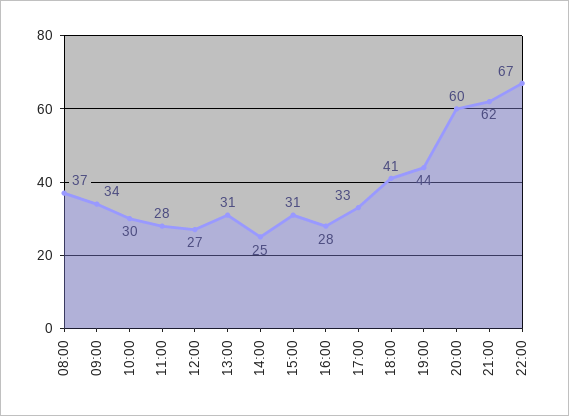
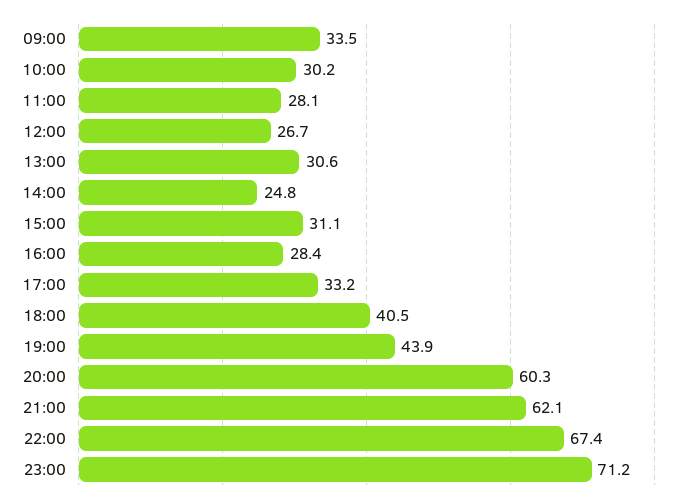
08:00: 37 -> none
23:00: none -> 71.2

